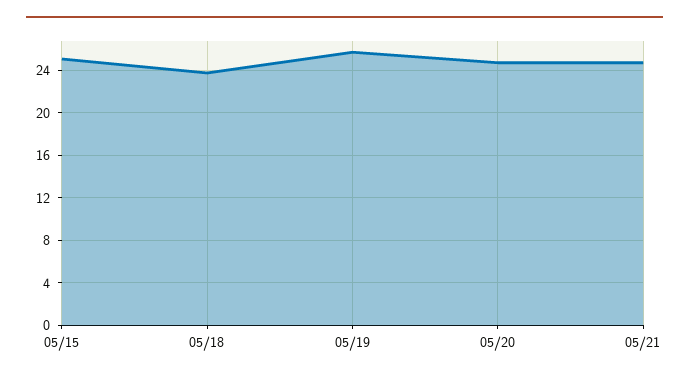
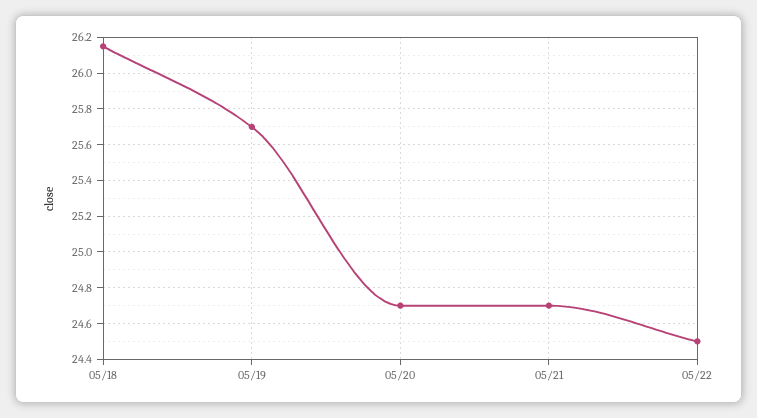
05/15: 25 -> none
05/18: 24 -> 26.15
05/22: none -> 24.5

